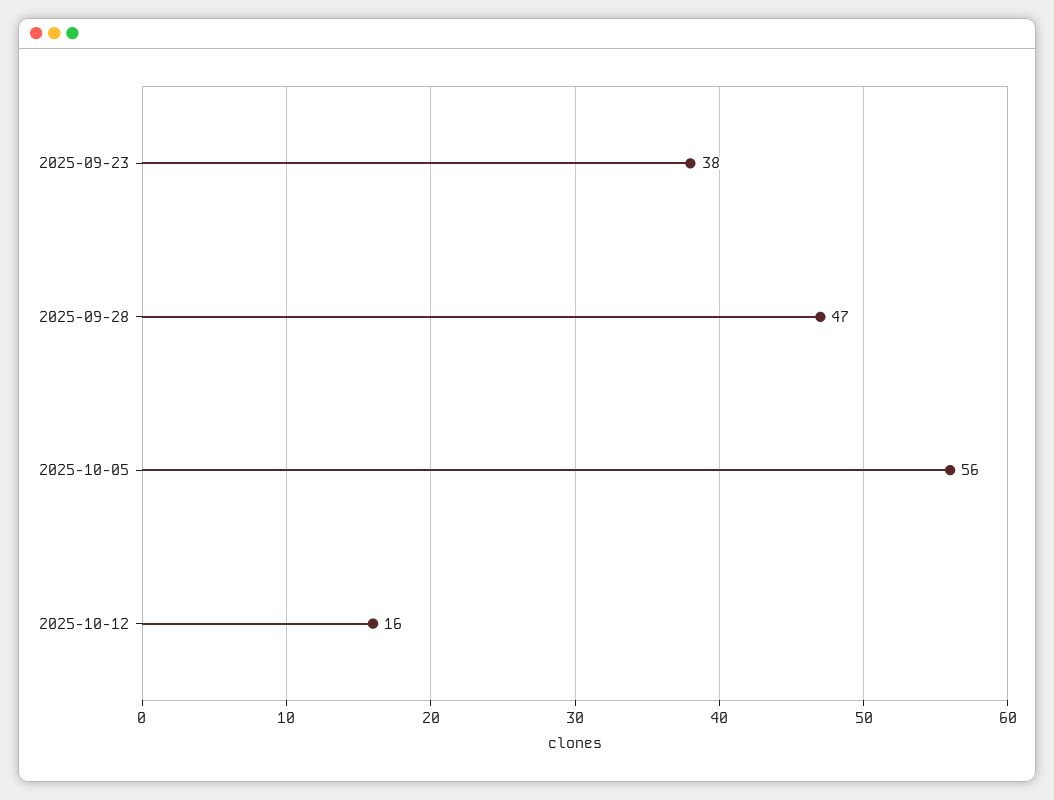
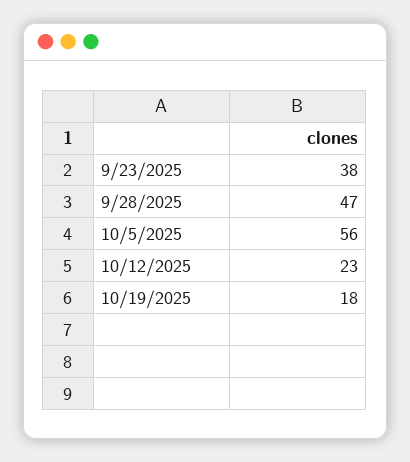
2025-10-12: 16 -> 23
10/19/2025: none -> 18

